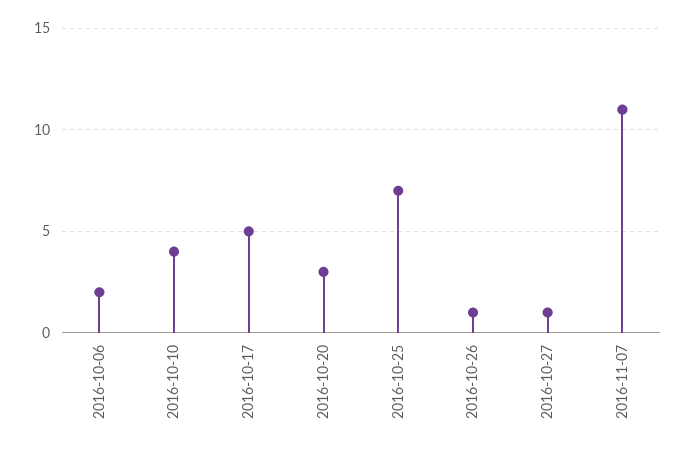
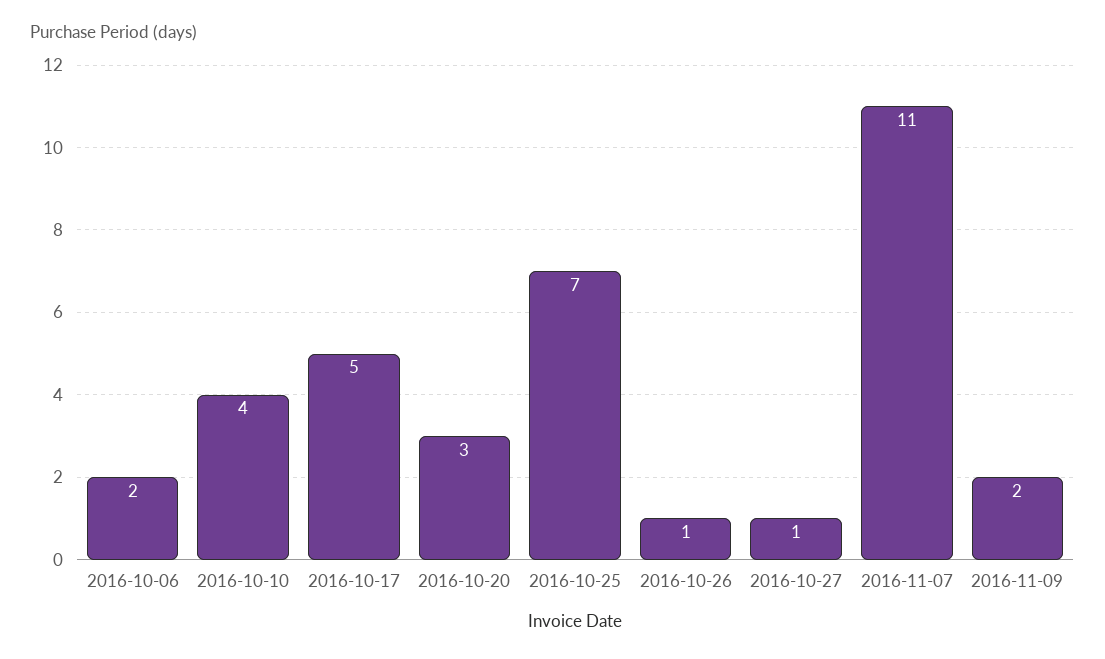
2016-11-09: none -> 2

